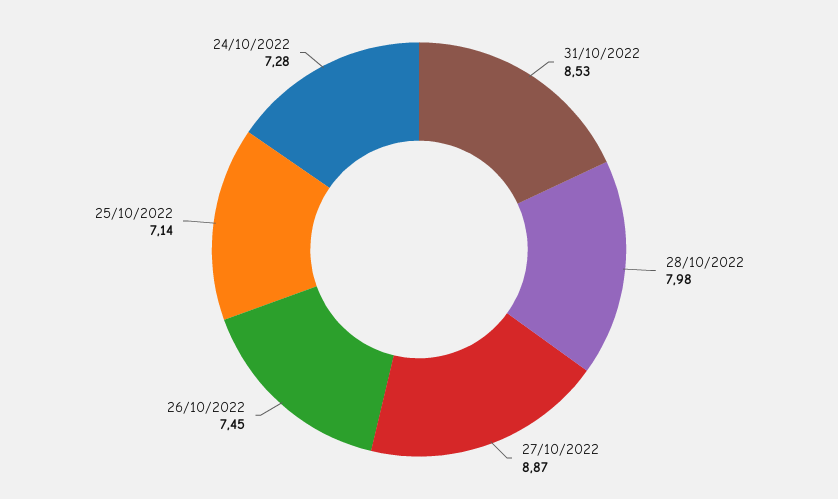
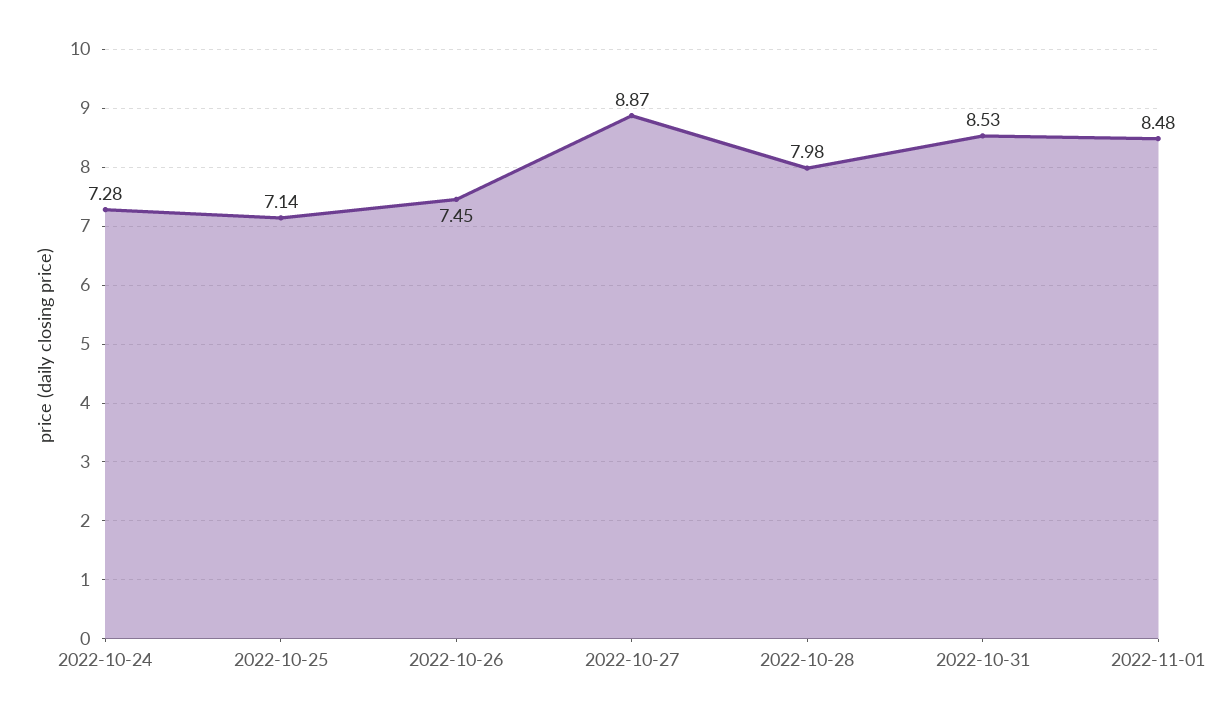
2022-11-01: none -> 8.48

